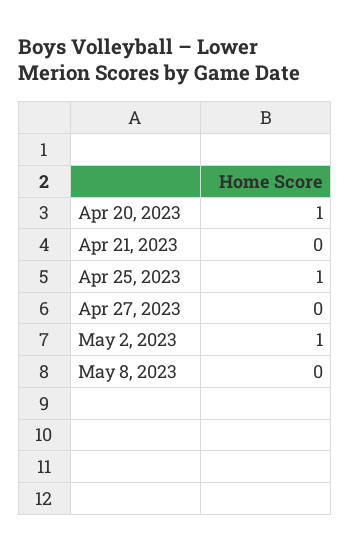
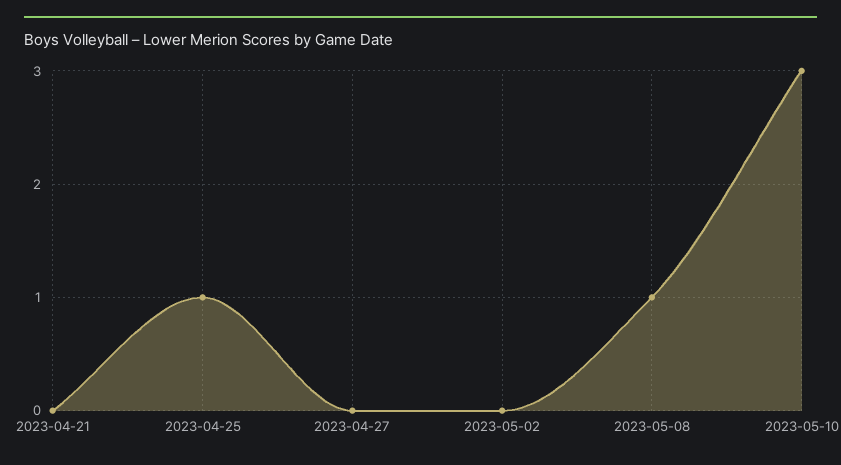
Apr 20, 2023: 1 -> none
May 2, 2023: 1 -> 0
May 8, 2023: 0 -> 1
2023-05-10: none -> 3

